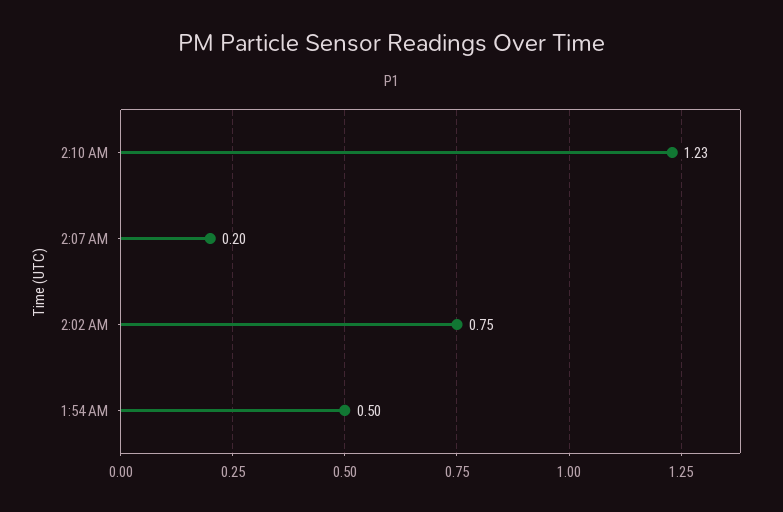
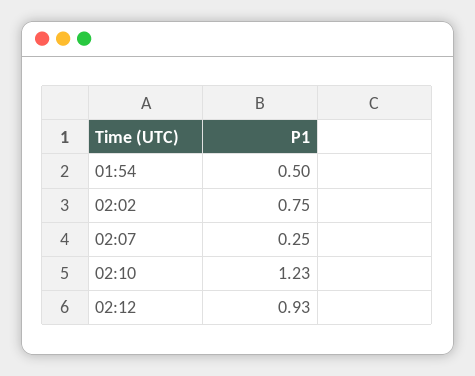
2:07 AM: 0.2 -> 0.25
02:12: none -> 0.93

